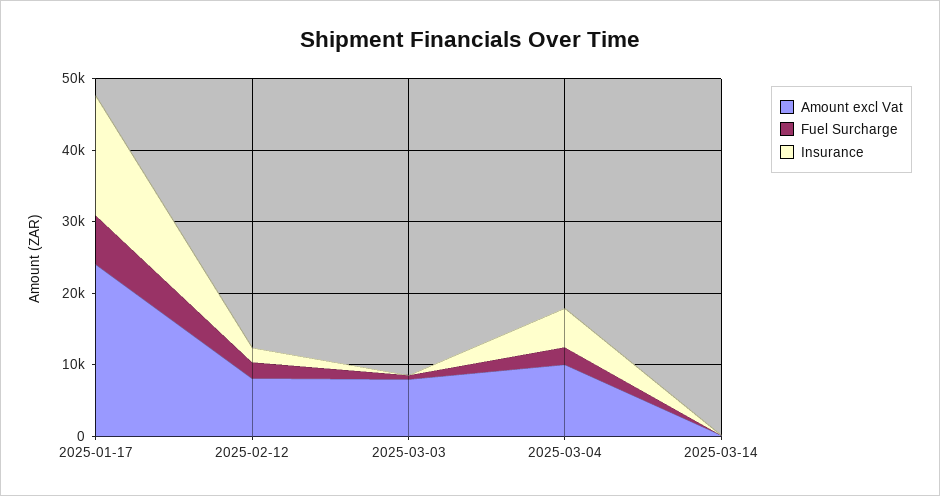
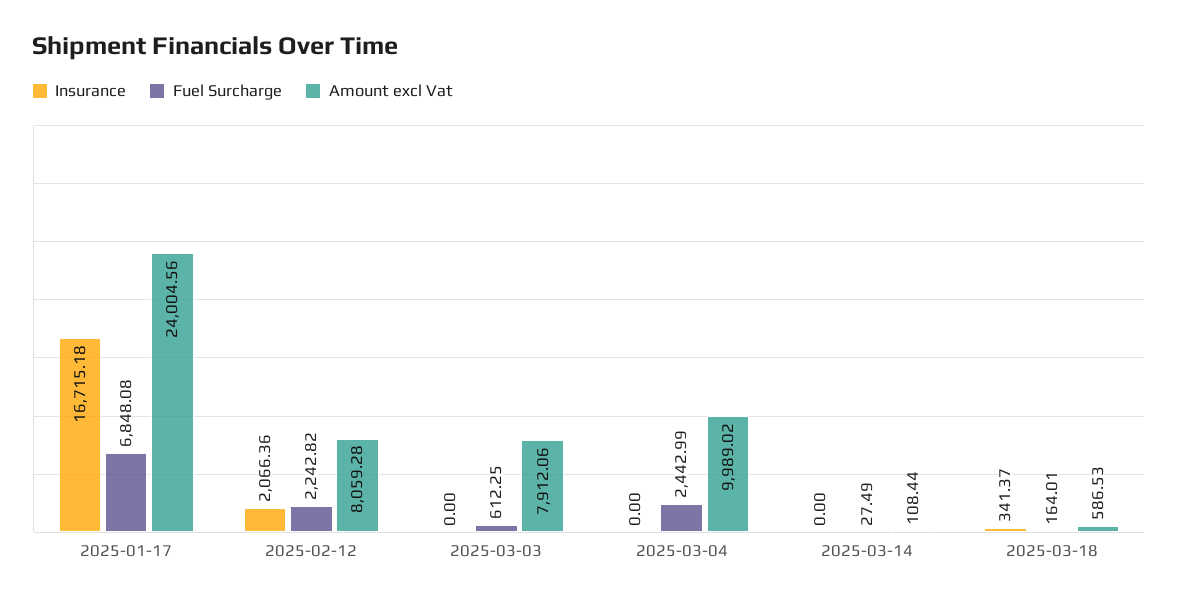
Insurance, 2025-03-04: 6000 -> 0
Insurance, 2025-03-18: none -> 341.37
Fuel Surcharge, 2025-03-18: none -> 164.01
Amount excl Vat, 2025-03-18: none -> 586.53

